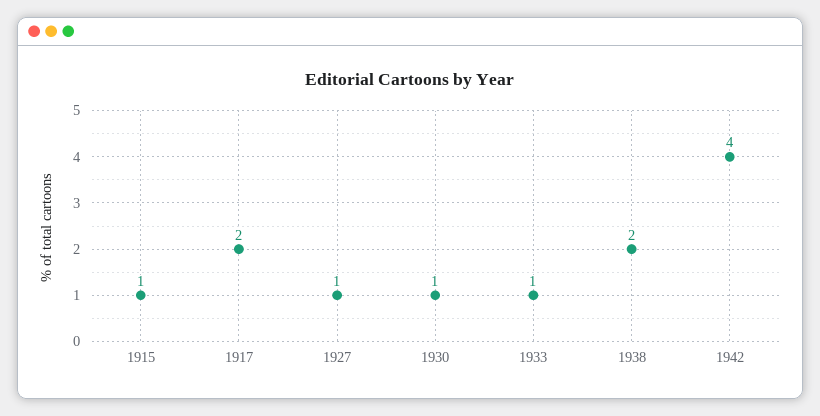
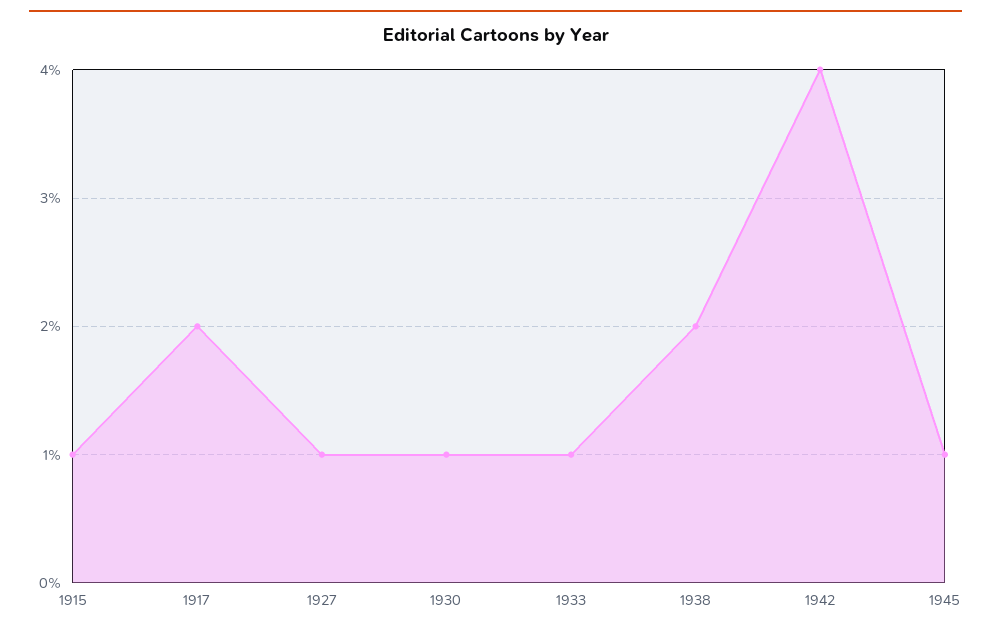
1945: none -> 1

